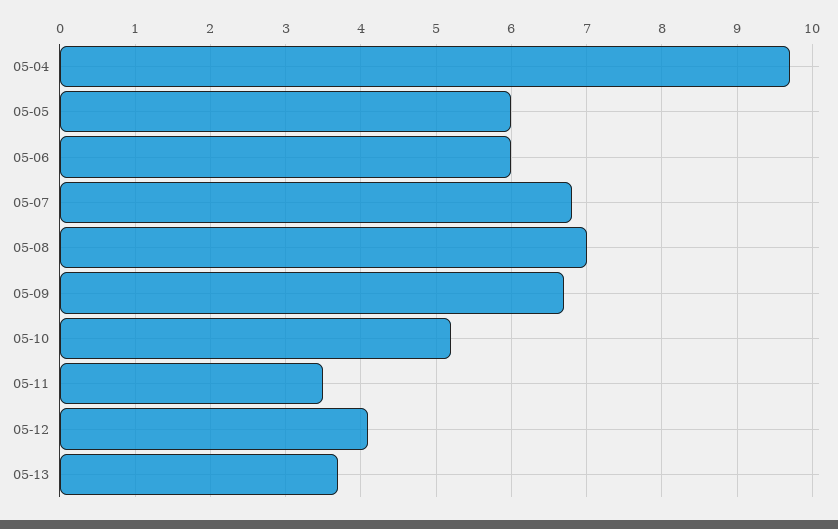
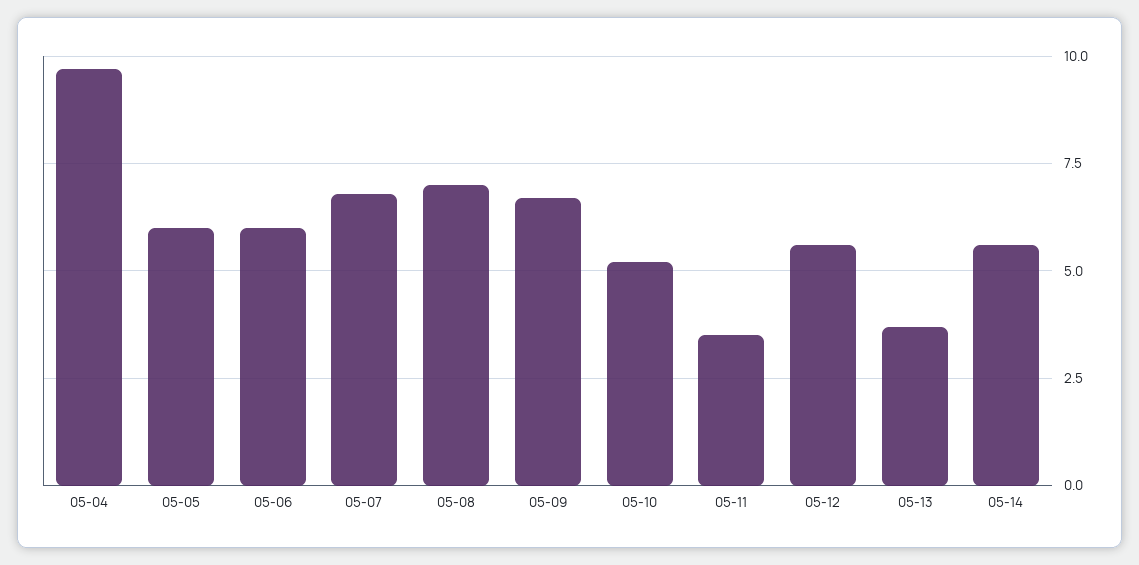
05-12: 4.1 -> 5.5
05-14: none -> 5.5

